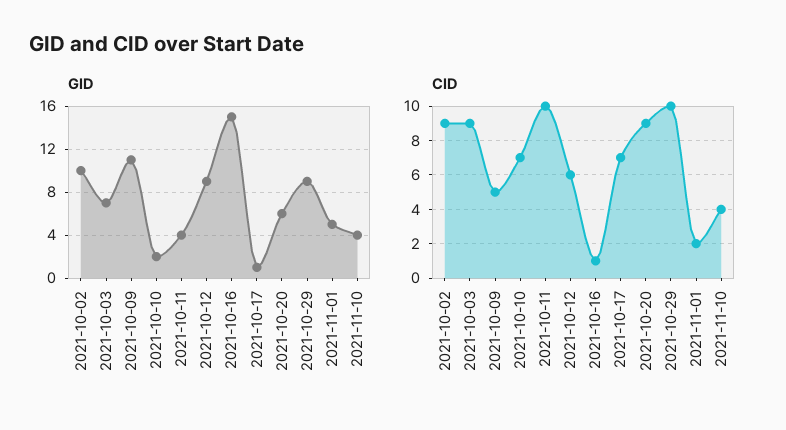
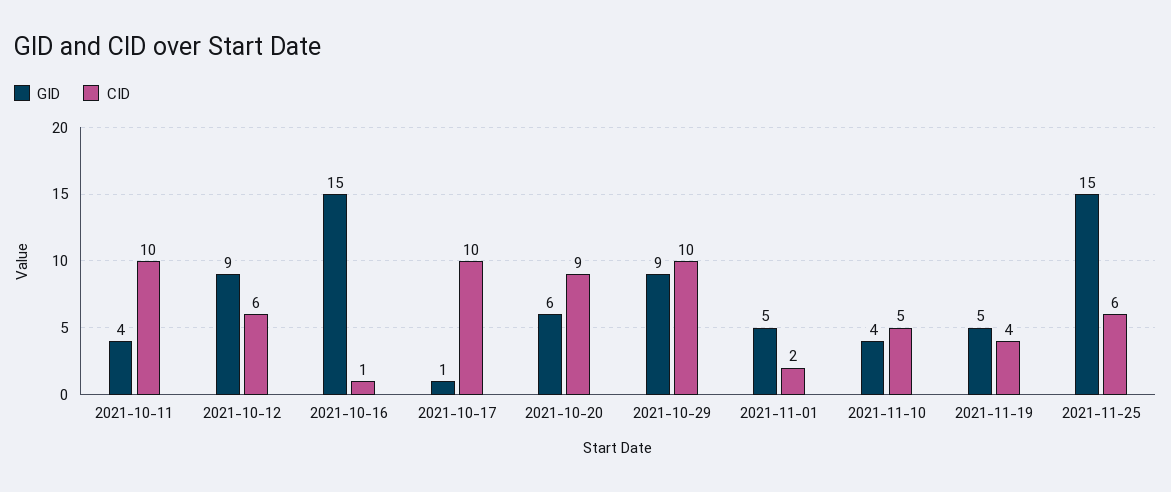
GID, 2021-10-02: 10 -> none
GID, 2021-10-03: 7 -> none
GID, 2021-10-09: 11 -> none
GID, 2021-10-10: 2 -> none
CID, 2021-10-02: 9 -> none
CID, 2021-10-03: 9 -> none
CID, 2021-10-09: 5 -> none
CID, 2021-10-10: 7 -> none
CID, 2021-10-17: 7 -> 10
CID, 2021-11-10: 4 -> 5
GID, 2021-11-19: none -> 5
CID, 2021-11-19: none -> 4
GID, 2021-11-25: none -> 15
CID, 2021-11-25: none -> 6

